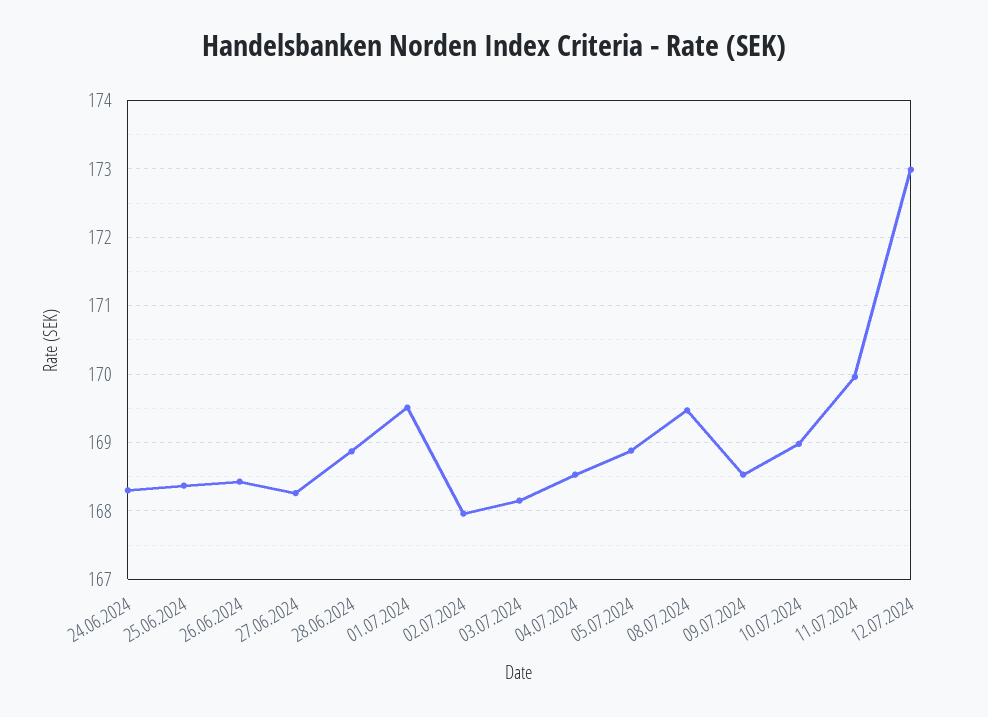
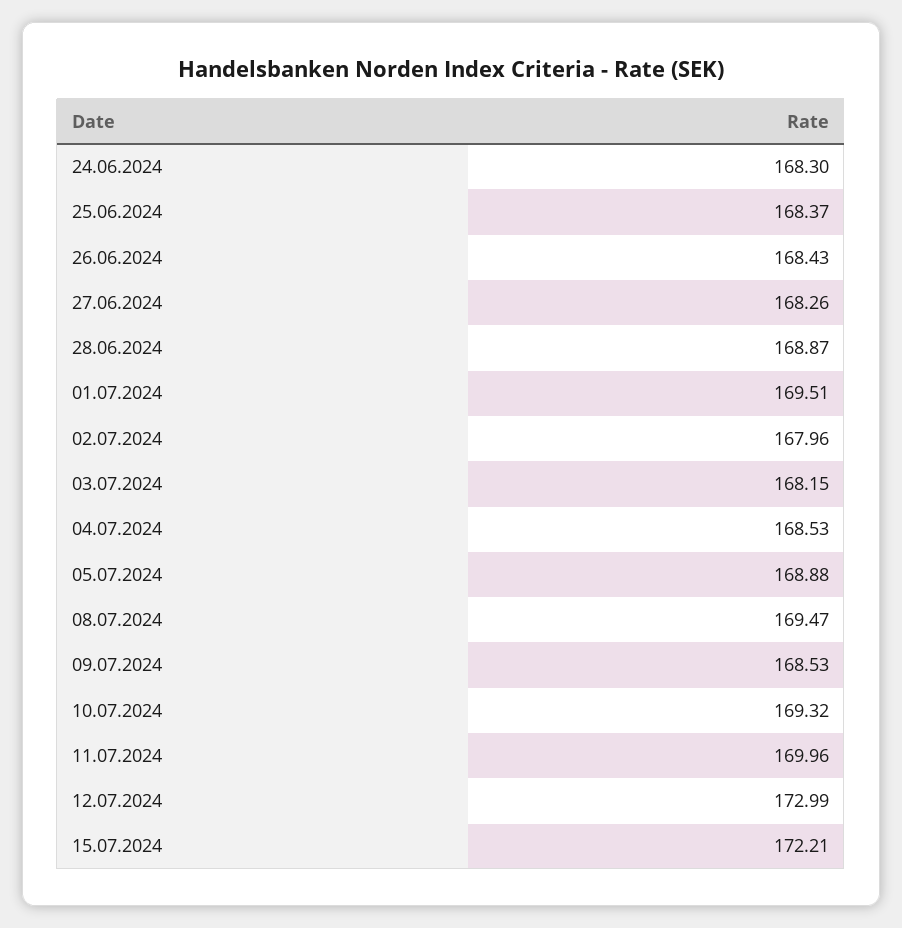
10.07.2024: 169 -> 169.32
15.07.2024: none -> 172.21

